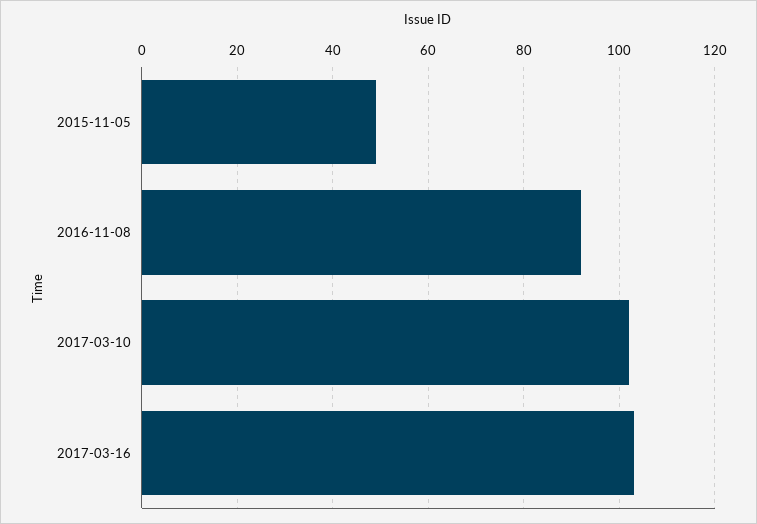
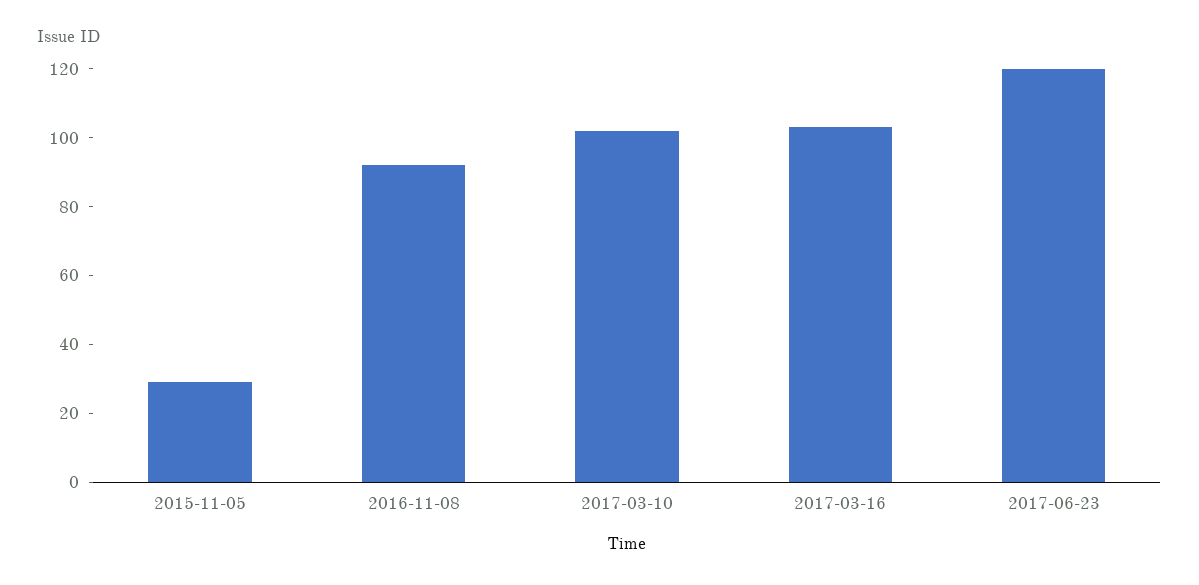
2015-11-05: 50 -> 30
2017-06-23: none -> 120

